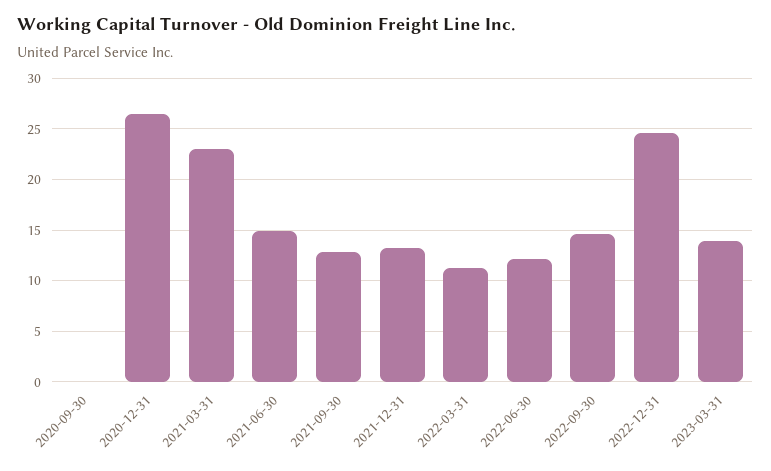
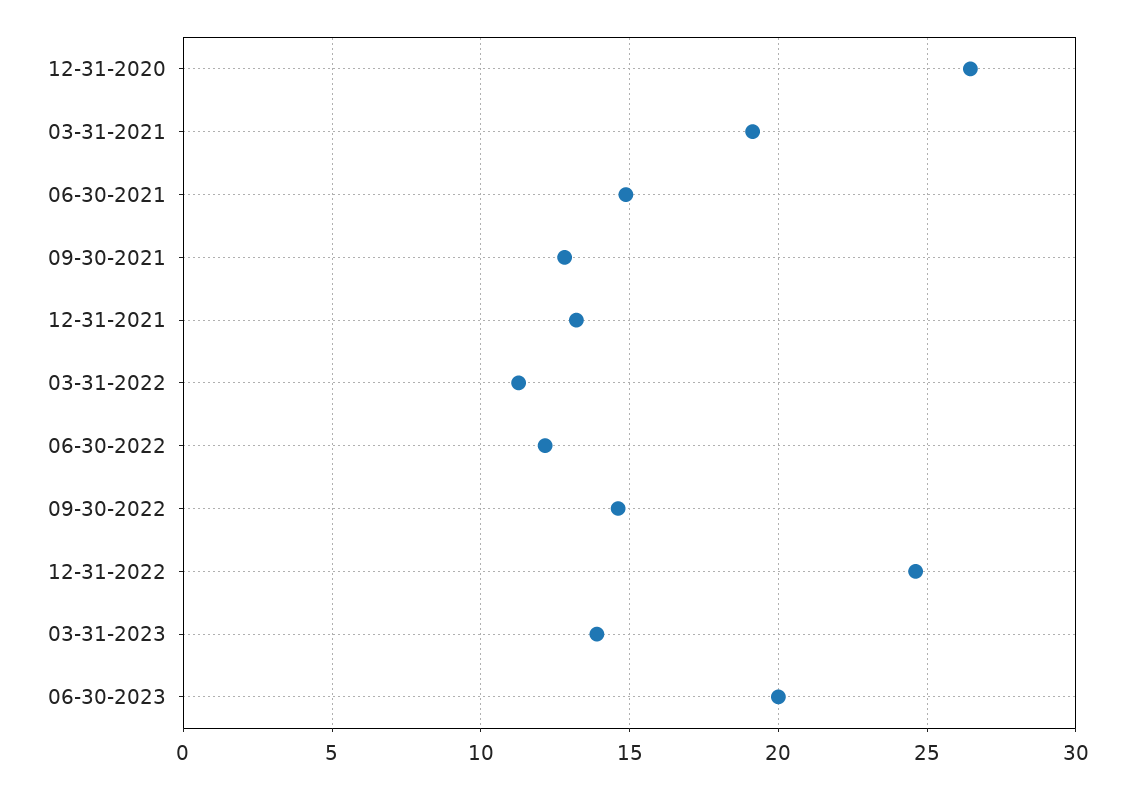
2020-09-30: 0 -> none
2021-03-31: 23 -> 19
06-30-2023: none -> 20

